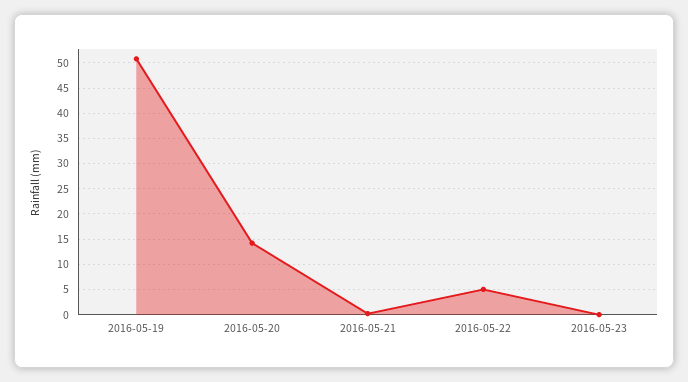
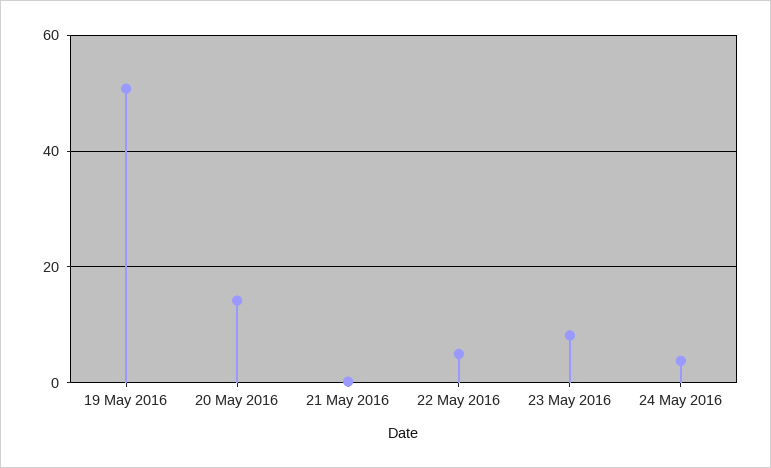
2016-05-23: 0 -> 8
24 May 2016: none -> 4

